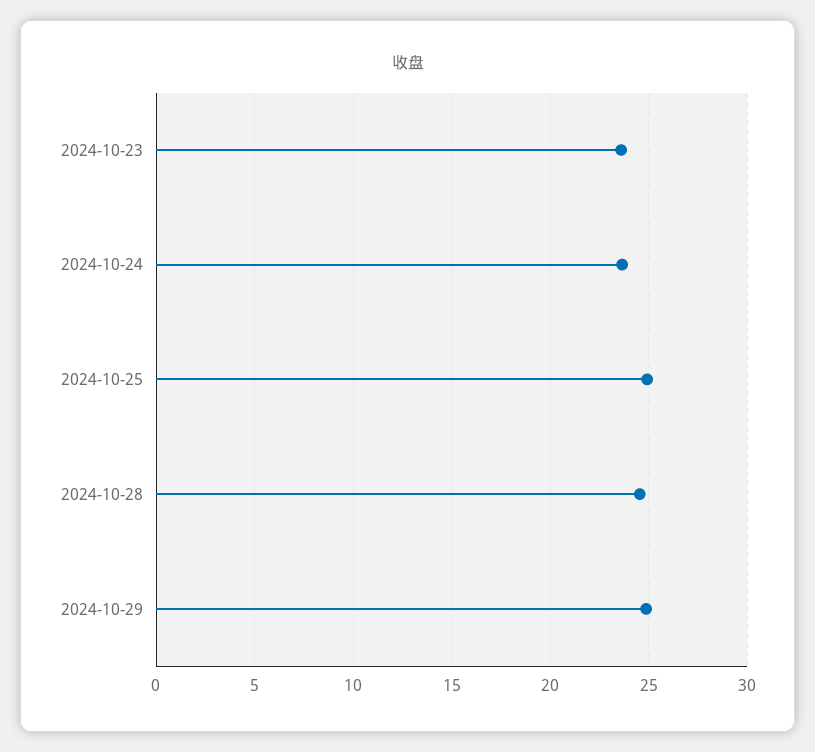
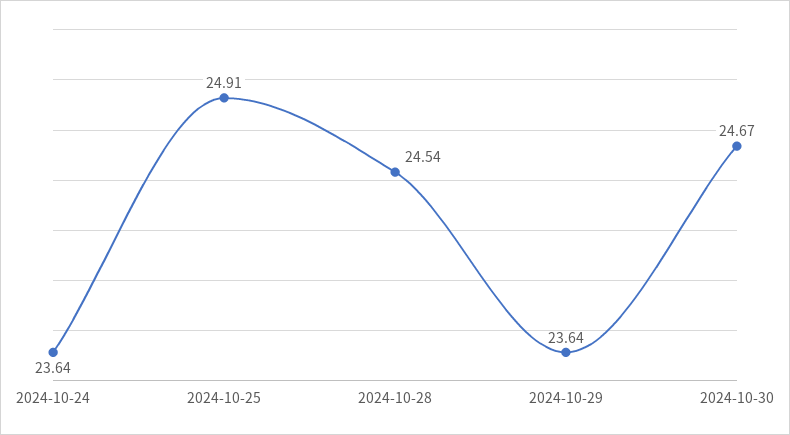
2024-10-23: 23.5 -> none
2024-10-29: 25 -> 23.64
2024-10-30: none -> 24.67

